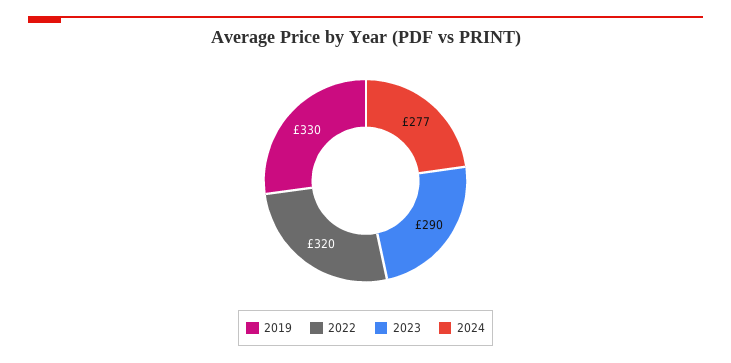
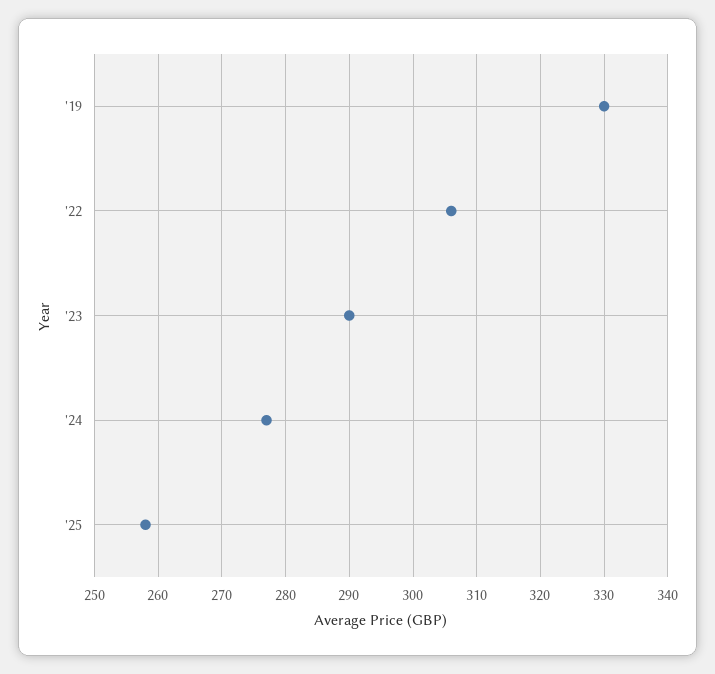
2022: 320 -> 306
'25: none -> 258

